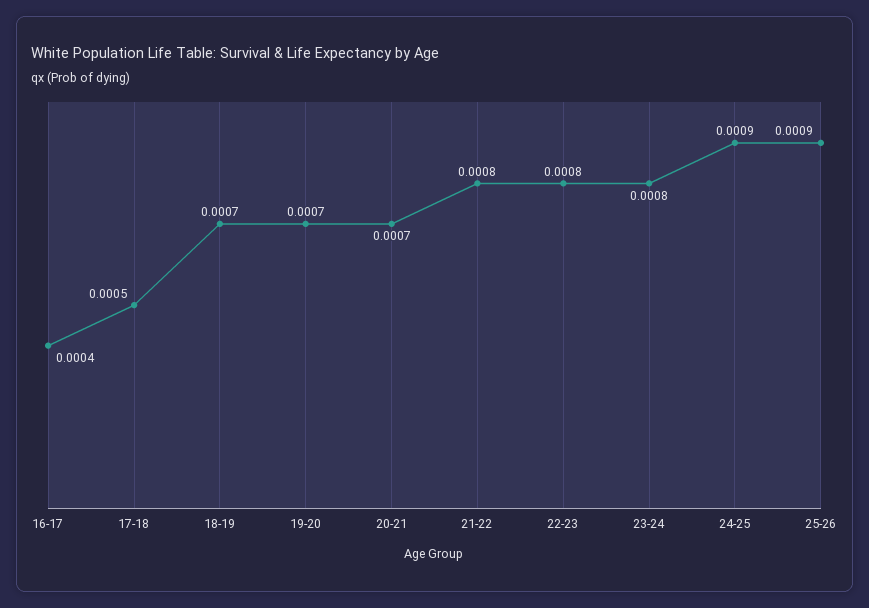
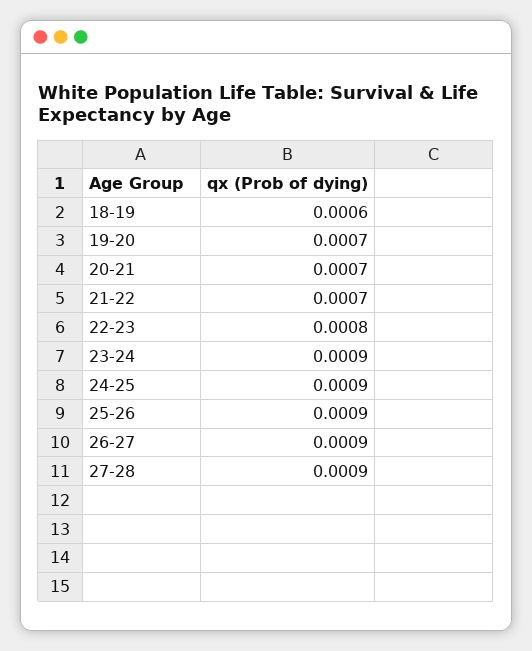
16-17: 0.0004 -> none
17-18: 0.0005 -> none
18-19: 0.0007 -> 0.0006
21-22: 0.0008 -> 0.0007
23-24: 0.0008 -> 0.0009
26-27: none -> 0.0009
27-28: none -> 0.0009

